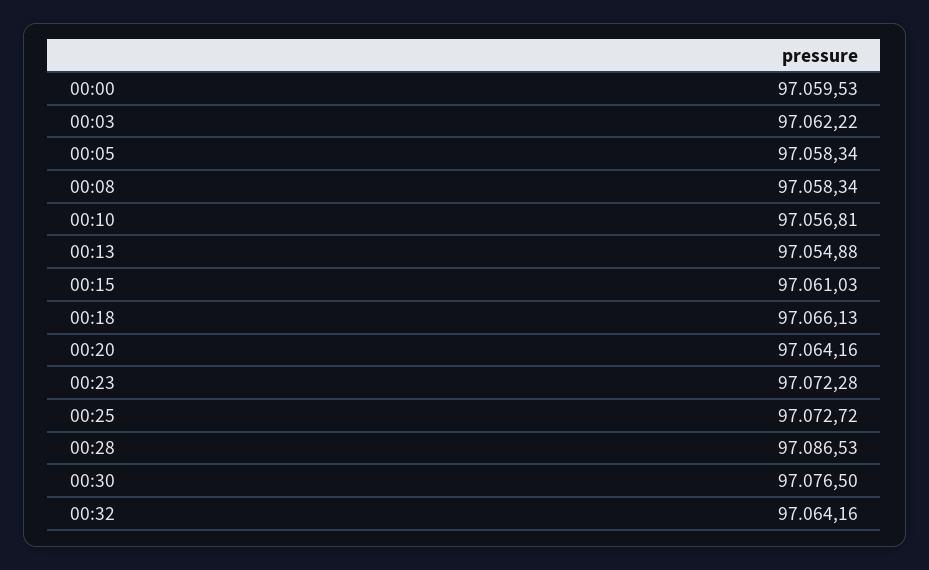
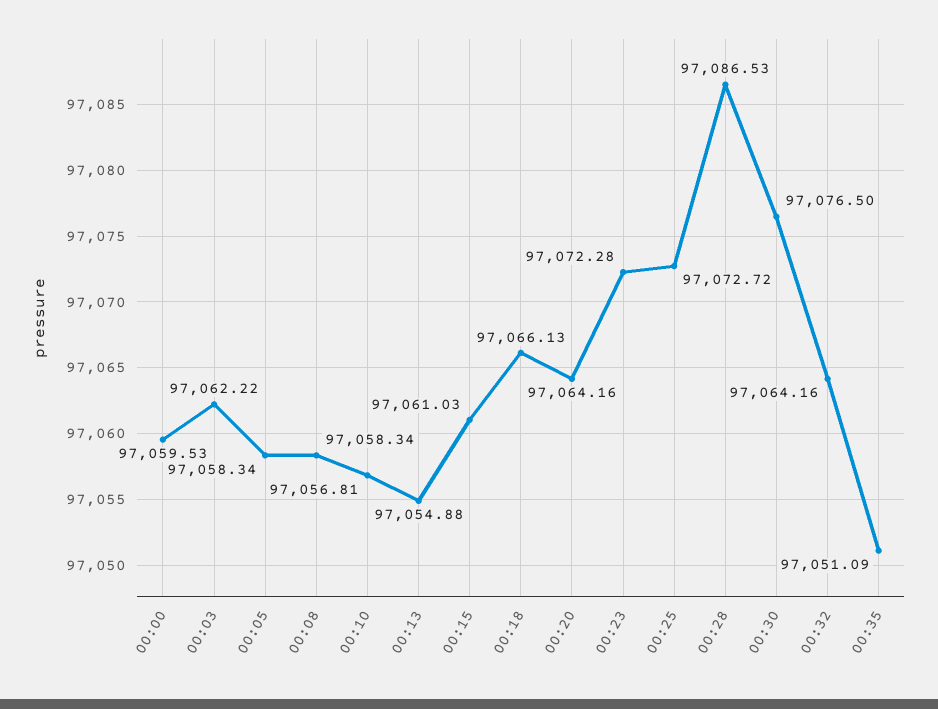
00:35: none -> 97051.09

